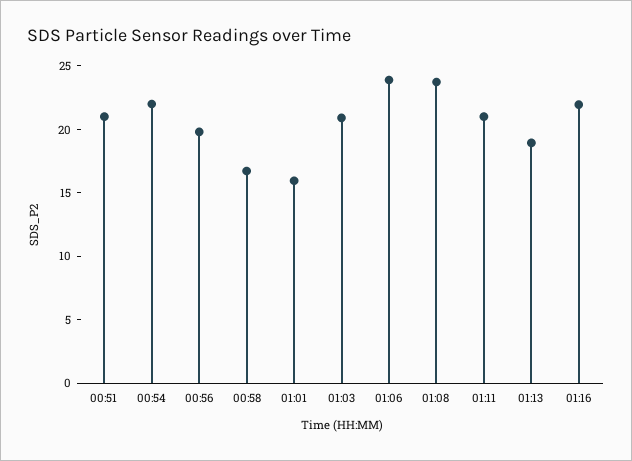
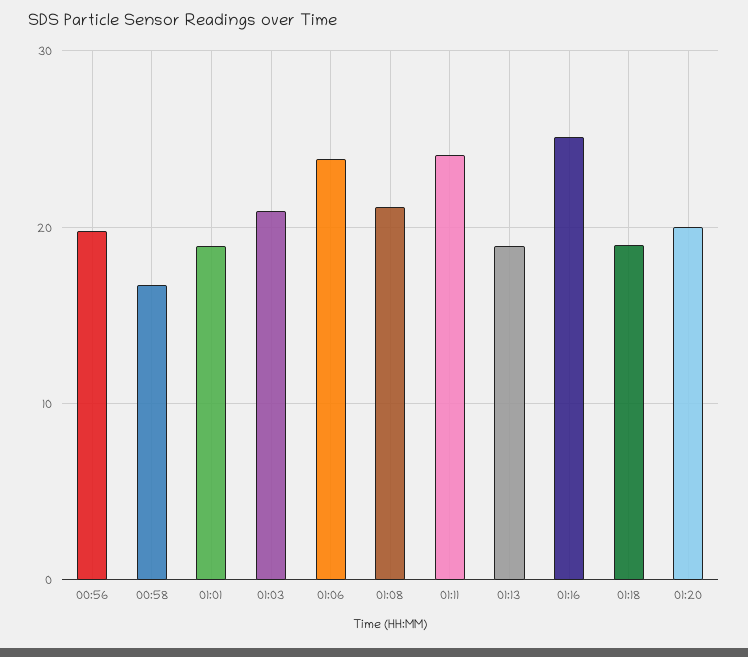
00:51: 21 -> none
00:54: 22 -> none
01:01: 16 -> 19
01:08: 24 -> 21
01:11: 21 -> 24
01:16: 22 -> 25
01:18: none -> 19
01:20: none -> 20

